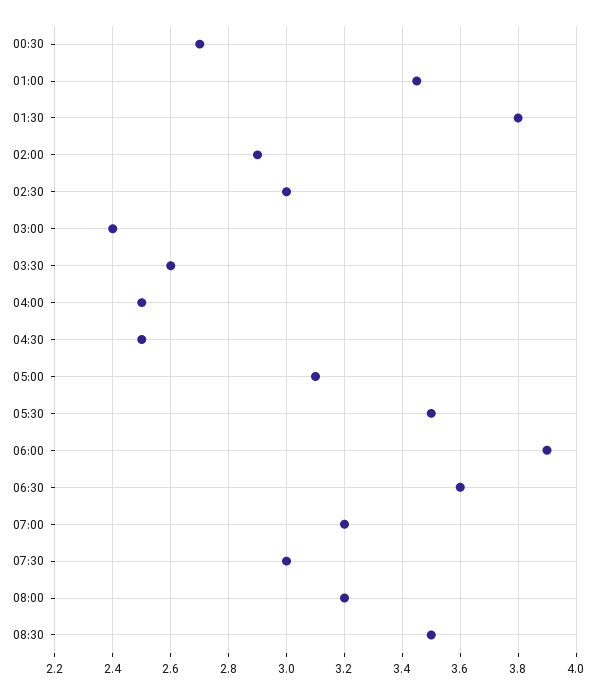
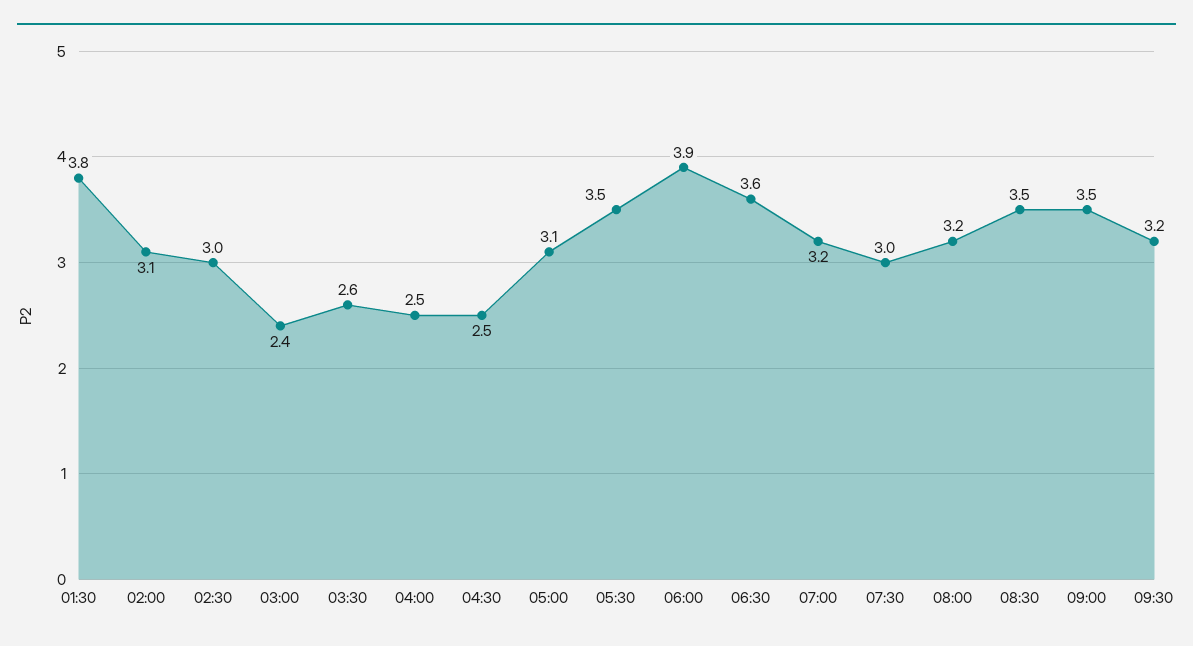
00:30: 2.7 -> none
01:00: 3.45 -> none
02:00: 2.9 -> 3.1
09:00: none -> 3.5
09:30: none -> 3.2

